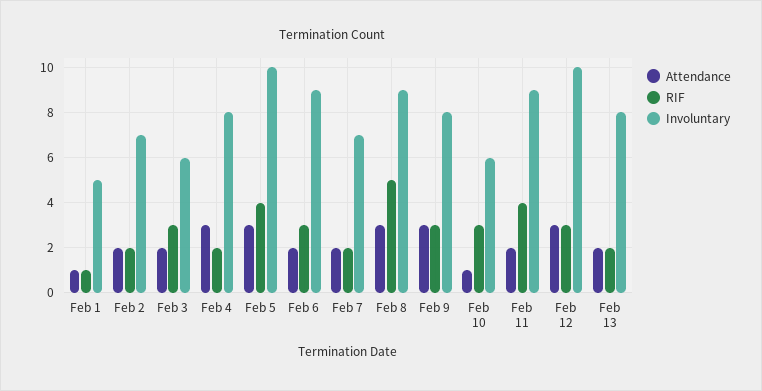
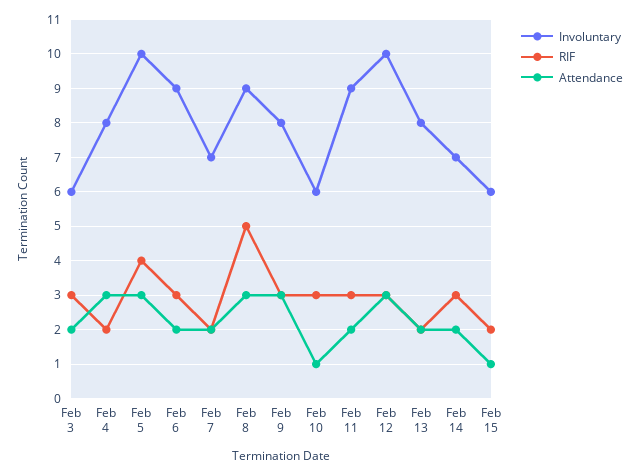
Attendance, Feb 1: 1 -> none
RIF, Feb 1: 1 -> none
Involuntary, Feb 1: 5 -> none
Attendance, Feb 2: 2 -> none
RIF, Feb 2: 2 -> none
Involuntary, Feb 2: 7 -> none
RIF, Feb 11: 4 -> 3
Involuntary, Feb 14: none -> 7
RIF, Feb 14: none -> 3
Attendance, Feb 14: none -> 2
Involuntary, Feb 15: none -> 6
RIF, Feb 15: none -> 2
Attendance, Feb 15: none -> 1

